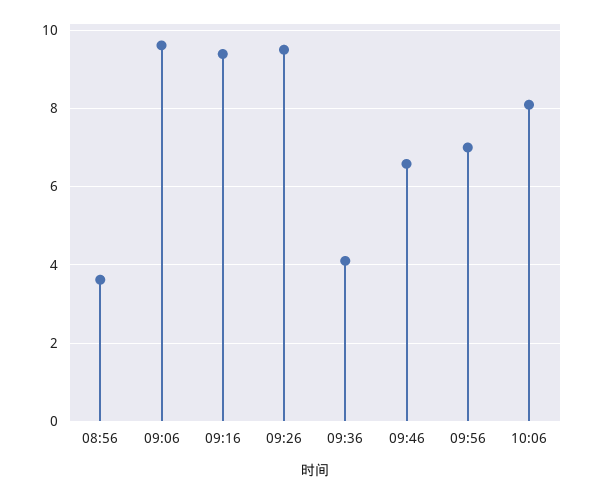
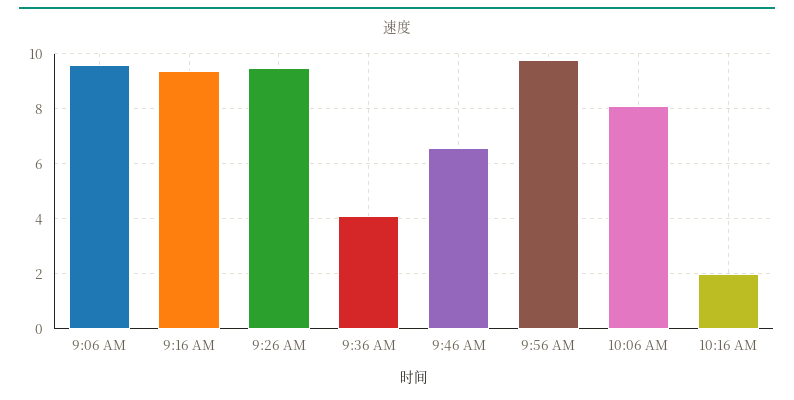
08:56: 3.6 -> none
09:56: 7 -> 9.75
10:16 AM: none -> 2

